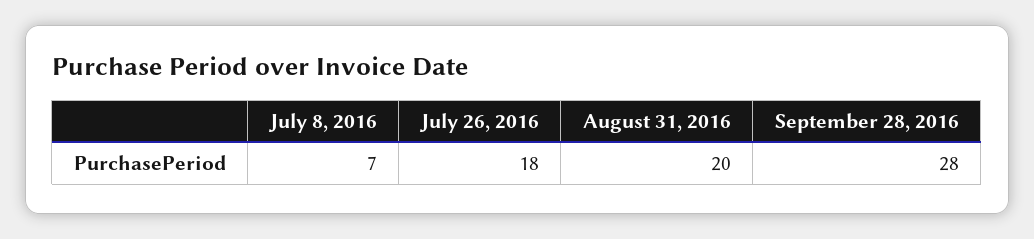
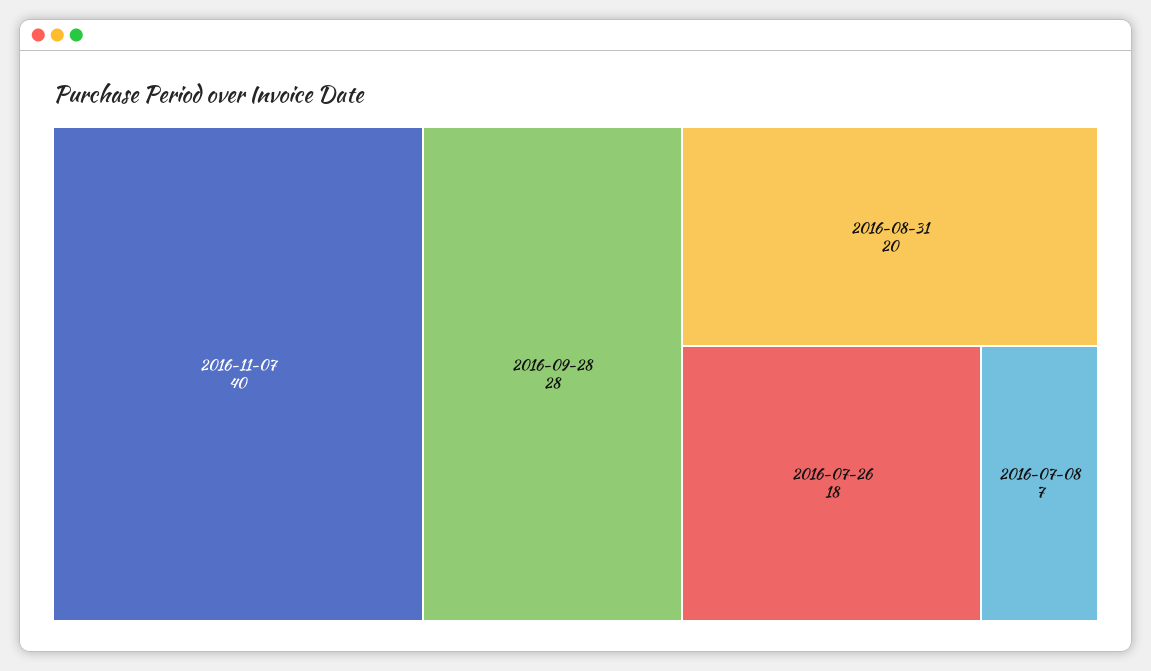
2016-11-07: none -> 40

